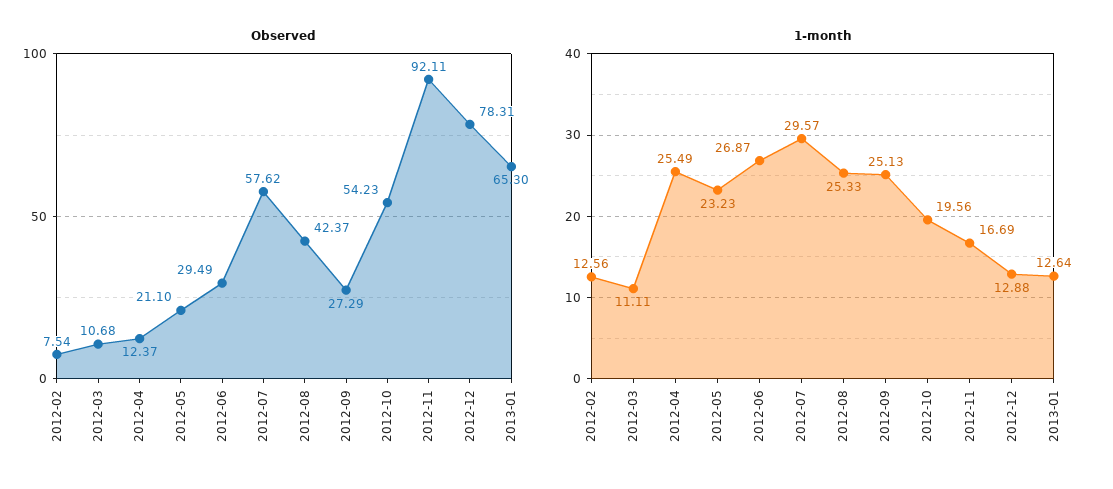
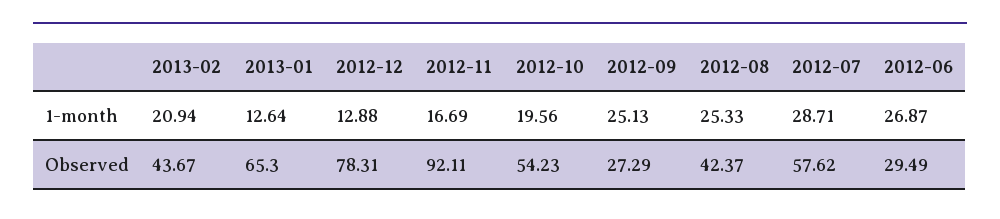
Observed, 2012-02: 7.54 -> none
Observed, 2012-03: 10.68 -> none
Observed, 2012-04: 12.37 -> none
Observed, 2012-05: 21.1 -> none
1-month, 2012-02: 12.56 -> none
1-month, 2012-03: 11.11 -> none
1-month, 2012-04: 25.49 -> none
1-month, 2012-05: 23.23 -> none
1-month, 2012-07: 29.57 -> 28.71
1-month, 2013-02: none -> 20.94
Observed, 2013-02: none -> 43.67

